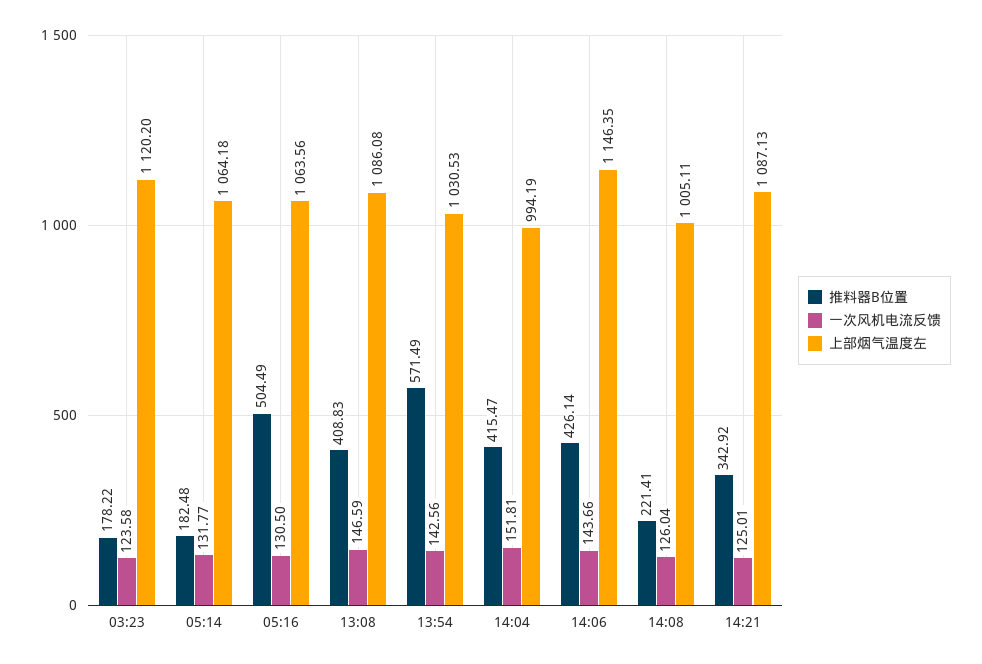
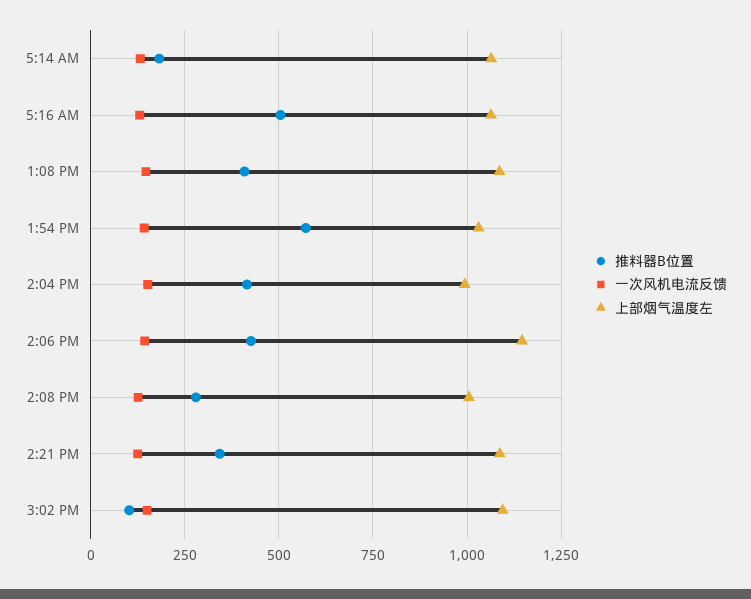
推料器B位置, 03:23: 178.22 -> none
一次风机电流反馈, 03:23: 123.58 -> none
上部烟气温度左, 03:23: 1120.2 -> none
推料器B位置, 14:08: 221.41 -> 275
推料器B位置, 3:02 PM: none -> 100
一次风机电流反馈, 3:02 PM: none -> 150
上部烟气温度左, 3:02 PM: none -> 1100

